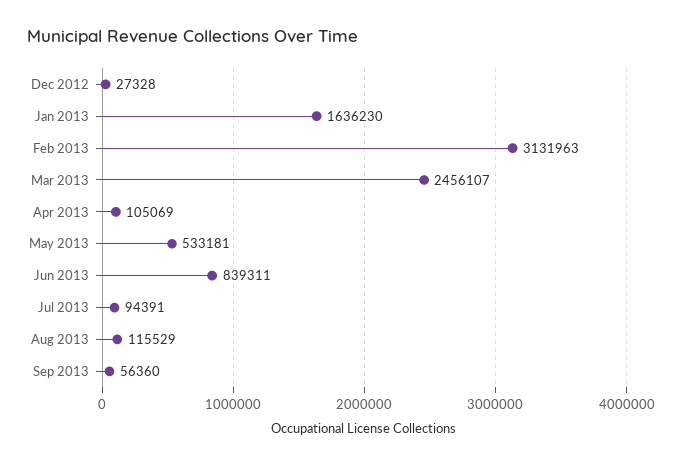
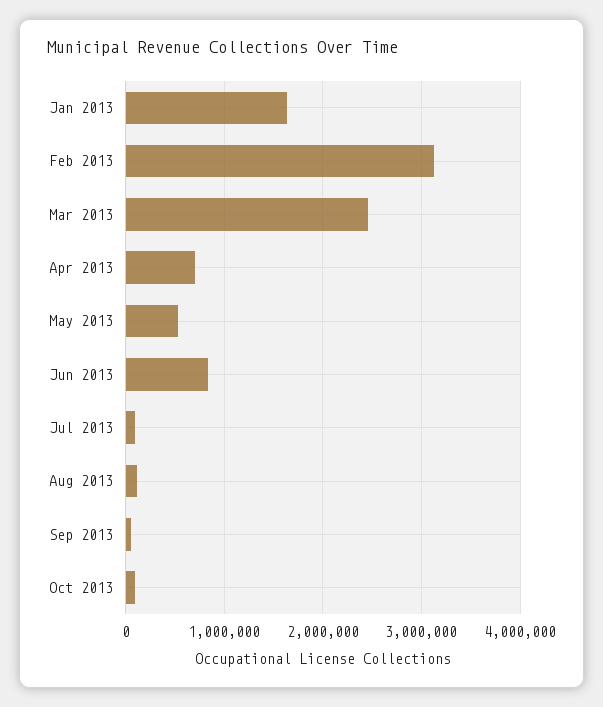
Dec 2012: 27328 -> none
Apr 2013: 105069 -> 700000
Oct 2013: none -> 100000

